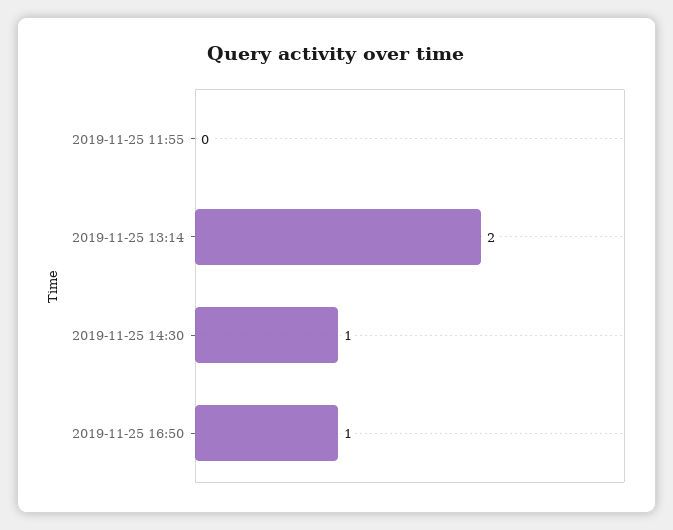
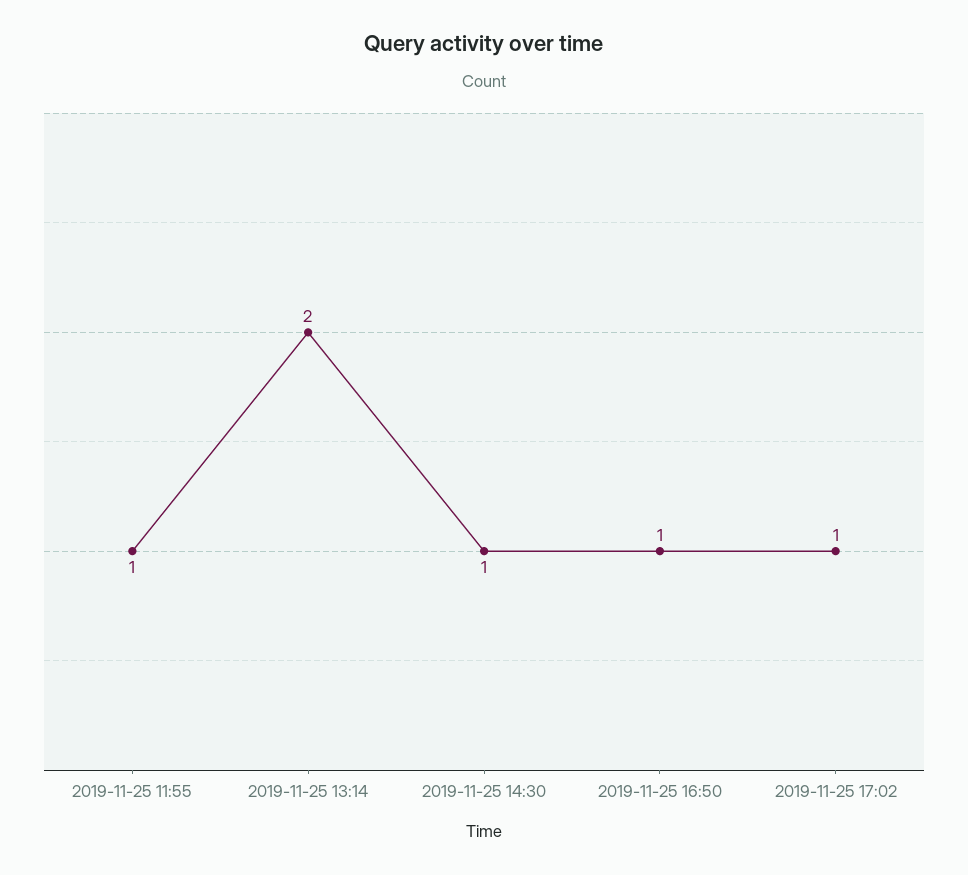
2019-11-25 11:55: 0 -> 1
2019-11-25 17:02: none -> 1

